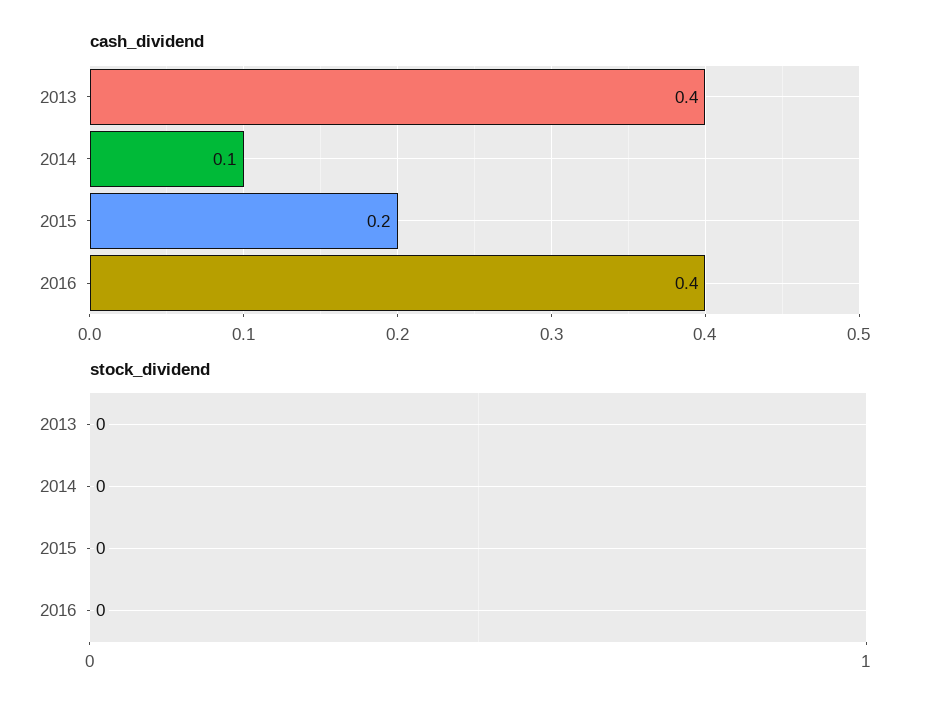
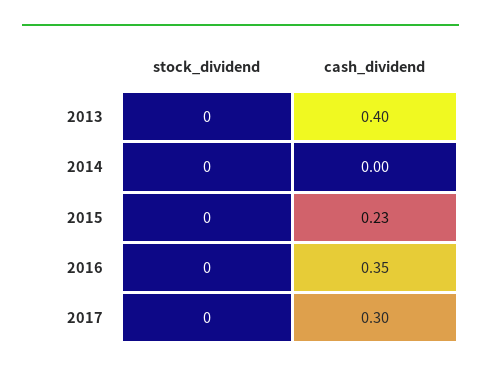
cash_dividend, 2014: 0.1 -> 0
cash_dividend, 2015: 0.2 -> 0.23
cash_dividend, 2016: 0.4 -> 0.35
stock_dividend, 2017: none -> 0
cash_dividend, 2017: none -> 0.3

